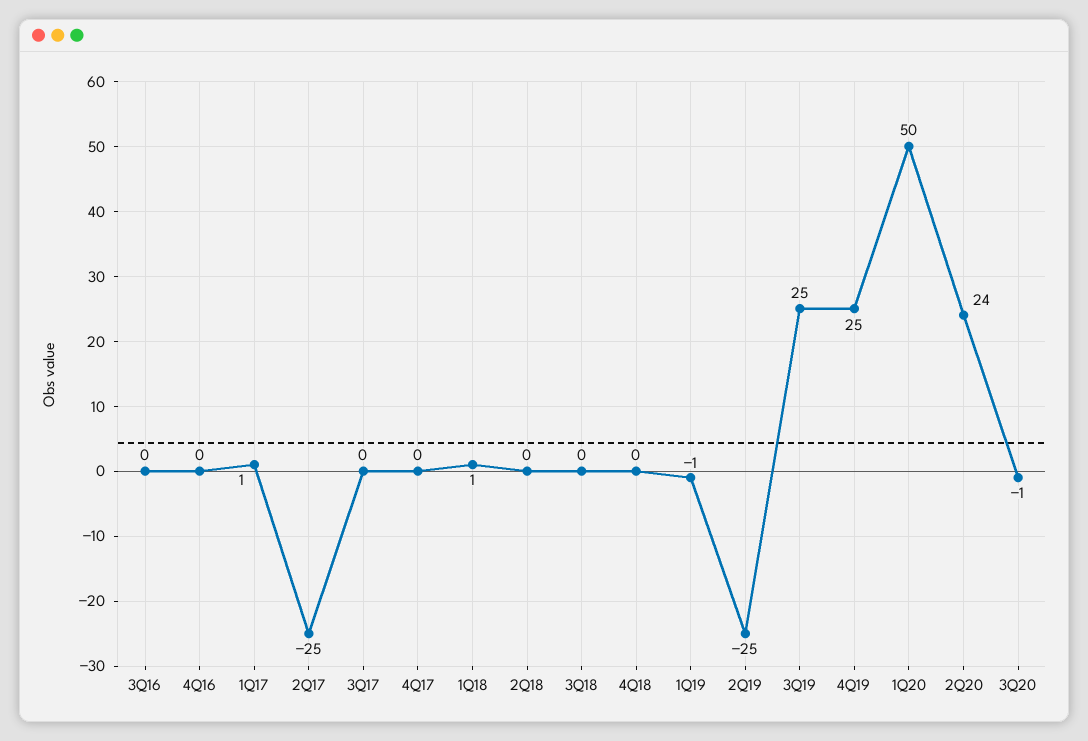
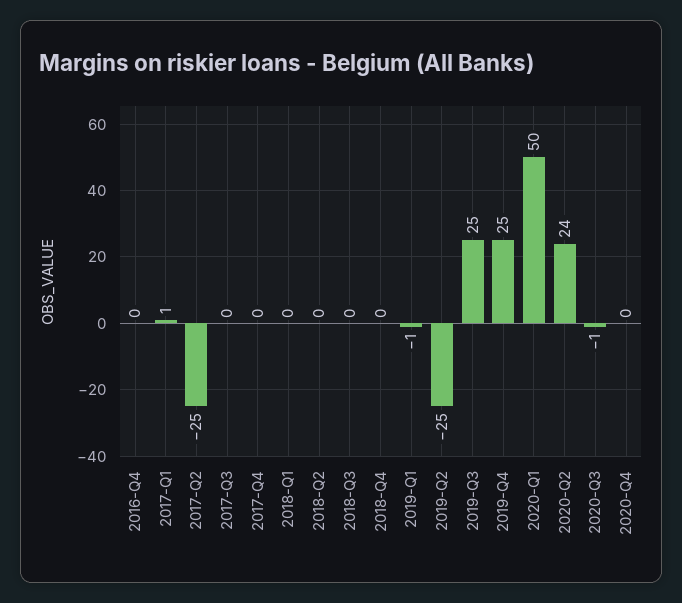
3Q16: 0 -> none
1Q18: 1 -> 0
2020-Q4: none -> 0

